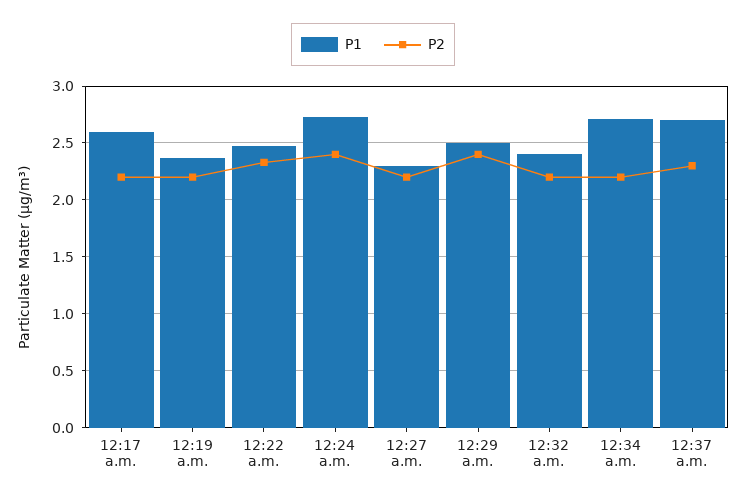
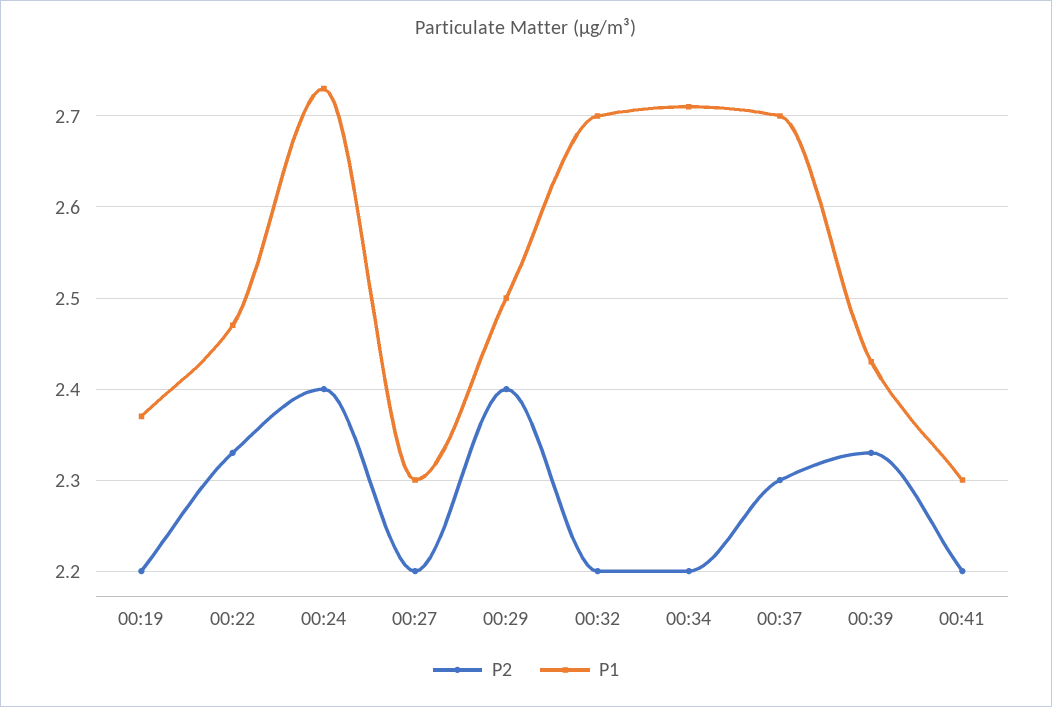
P1, 12:17 a.m.: 2.6 -> none
P2, 12:17 a.m.: 2.2 -> none
P1, 12:32 a.m.: 2.4 -> 2.7
P2, 00:39: none -> 2.33
P1, 00:39: none -> 2.43
P2, 00:41: none -> 2.2
P1, 00:41: none -> 2.3

